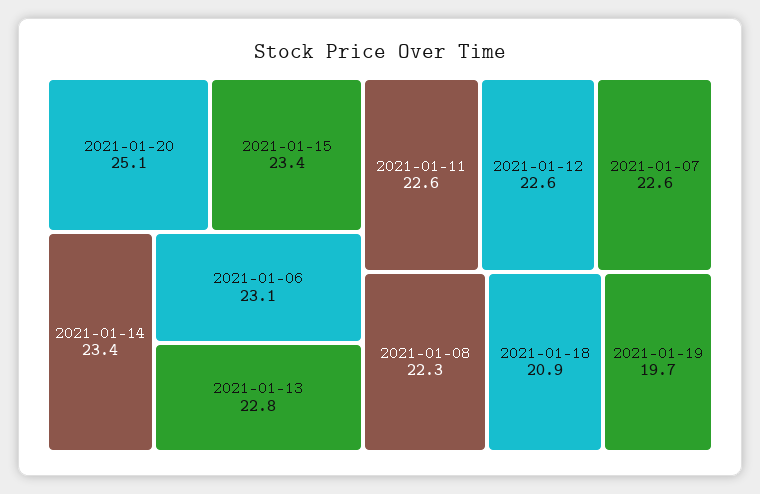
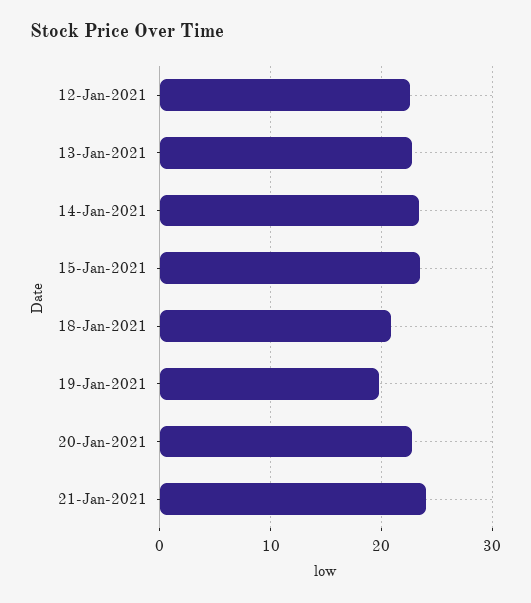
2021-01-20: 25.1 -> 23
2021-01-06: 23.1 -> none
2021-01-11: 22.6 -> none
2021-01-07: 22.6 -> none
2021-01-08: 22.3 -> none
21-Jan-2021: none -> 24

